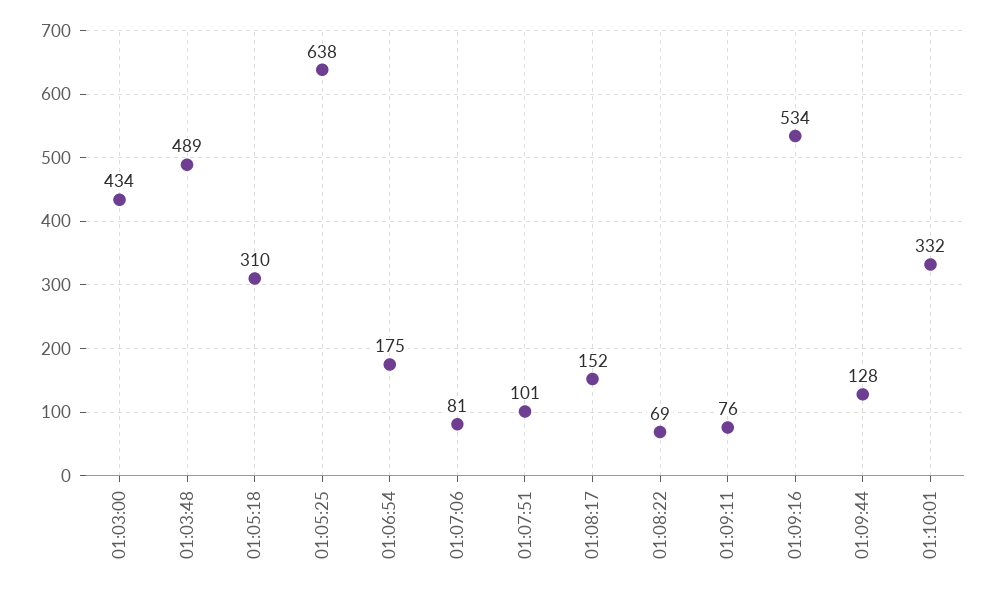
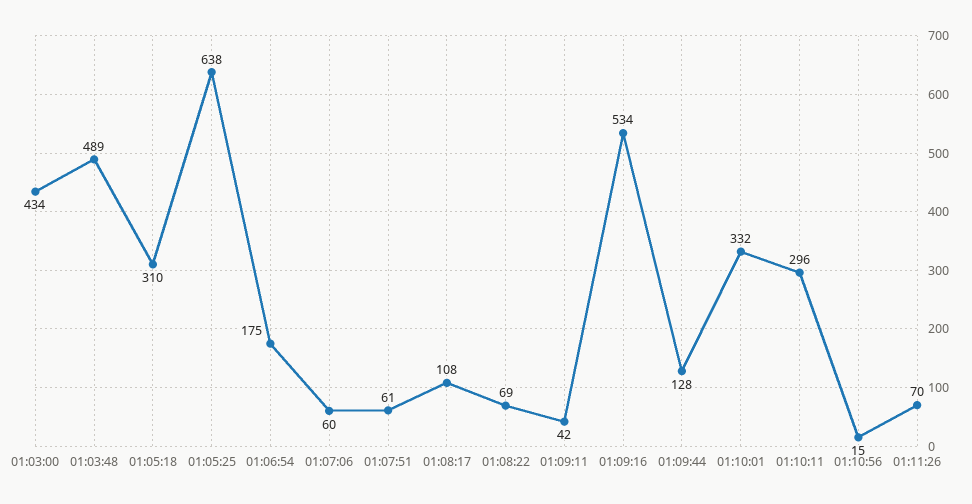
01:07:06: 81 -> 60
01:07:51: 101 -> 61
01:08:17: 152 -> 108
01:09:11: 76 -> 42
01:10:11: none -> 296
01:10:56: none -> 15
01:11:26: none -> 70

